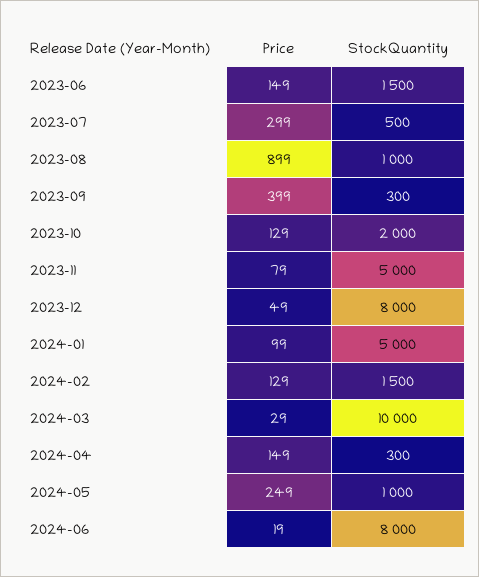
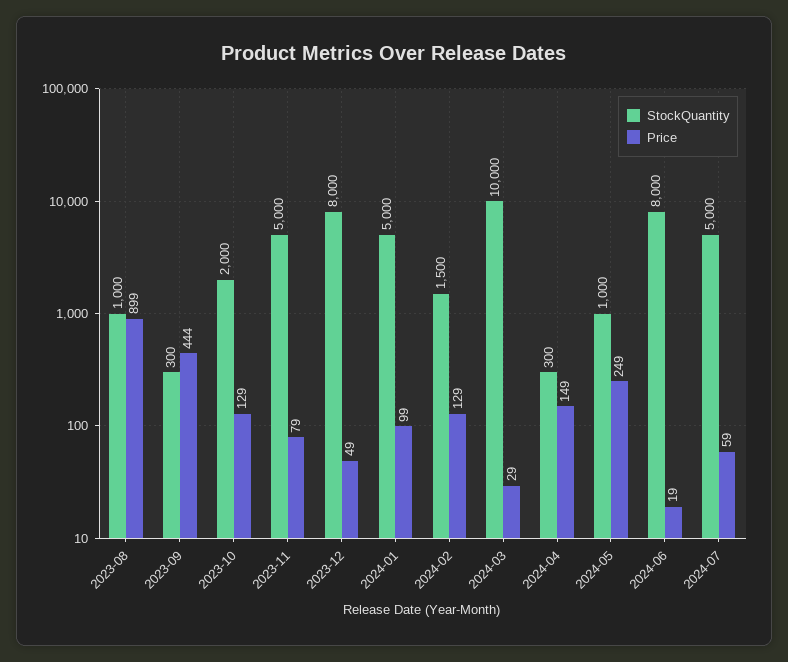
Price, 2023-06: 149 -> none
StockQuantity, 2023-06: 1500 -> none
Price, 2023-07: 299 -> none
StockQuantity, 2023-07: 500 -> none
Price, 2023-09: 399 -> 444
StockQuantity, 2024-07: none -> 5000
Price, 2024-07: none -> 59

